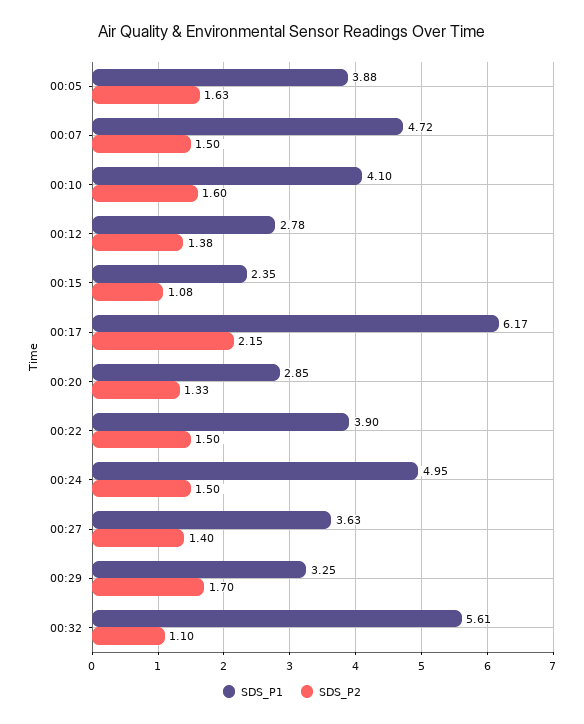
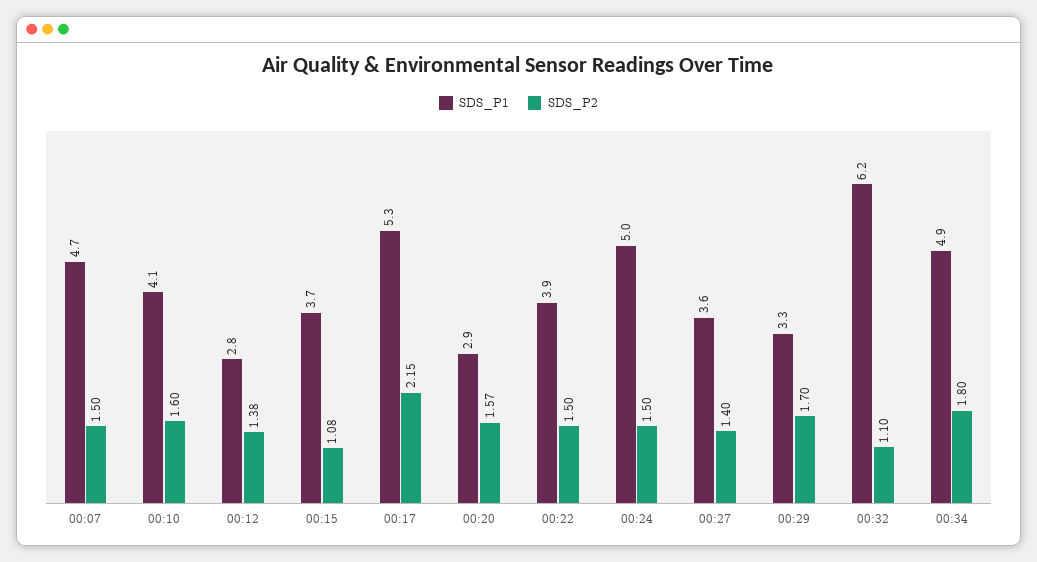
SDS_P1, 00:05: 3.88 -> none
SDS_P2, 00:05: 1.63 -> none
SDS_P1, 00:15: 2.35 -> 3.7
SDS_P1, 00:17: 6.17 -> 5.3
SDS_P2, 00:20: 1.33 -> 1.57
SDS_P1, 00:32: 5.61 -> 6.2
SDS_P1, 00:34: none -> 4.9
SDS_P2, 00:34: none -> 1.8

